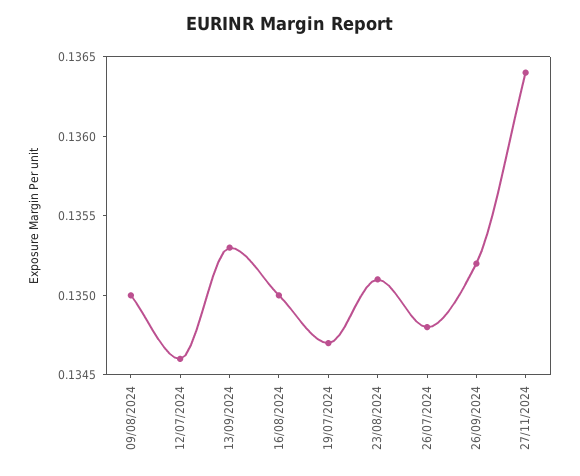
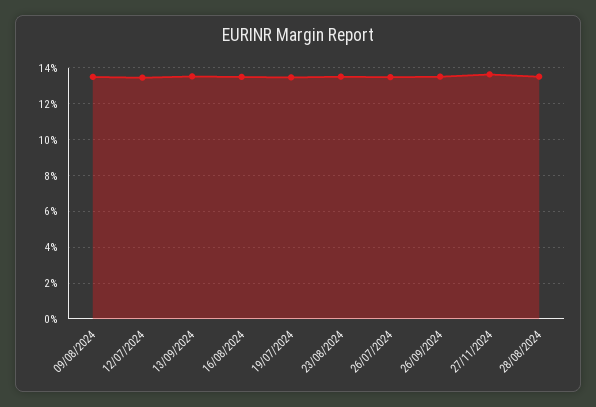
28/08/2024: none -> 0.135

